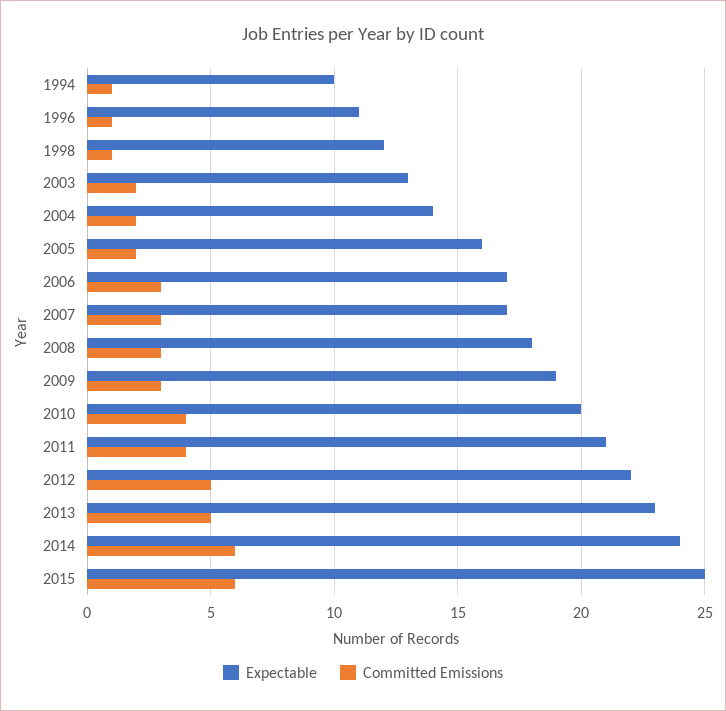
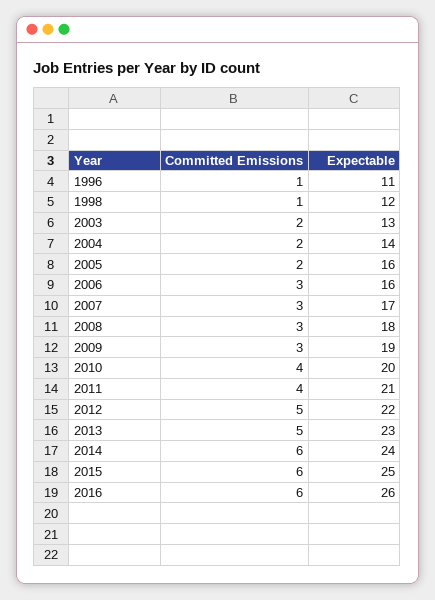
Expectable, 1994: 10 -> none
Committed Emissions, 1994: 1 -> none
Expectable, 2006: 17 -> 16
Committed Emissions, 2016: none -> 6
Expectable, 2016: none -> 26

